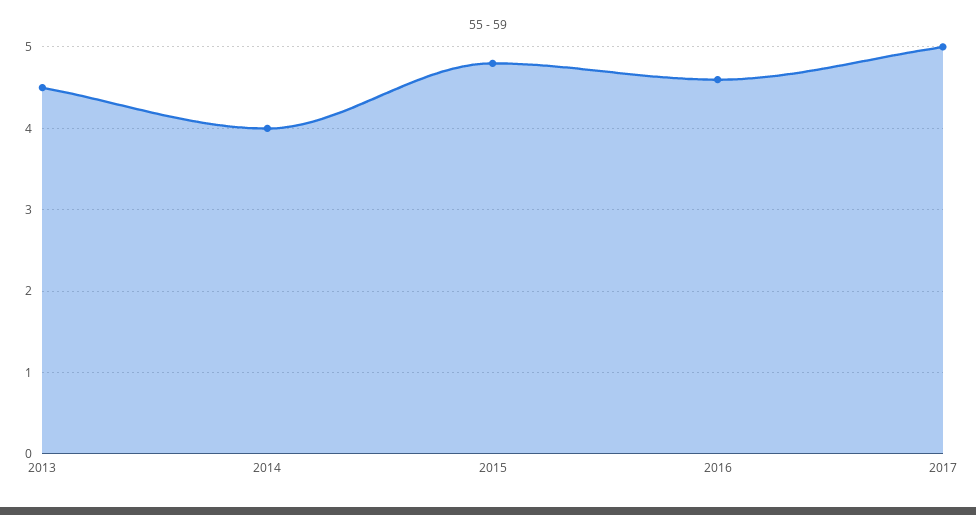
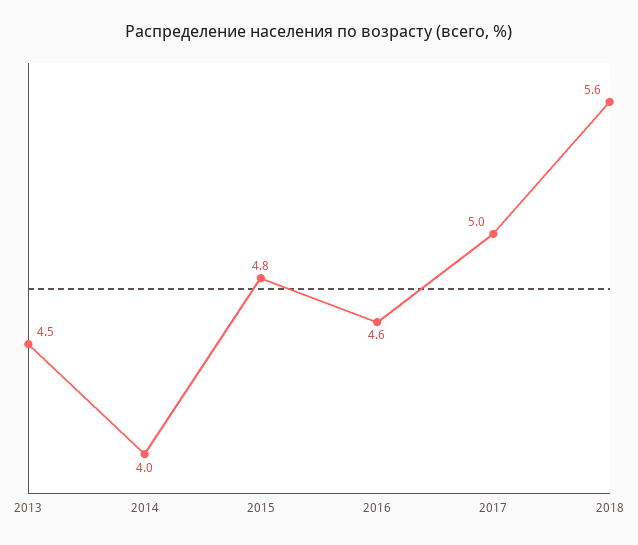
2018: none -> 5.6

